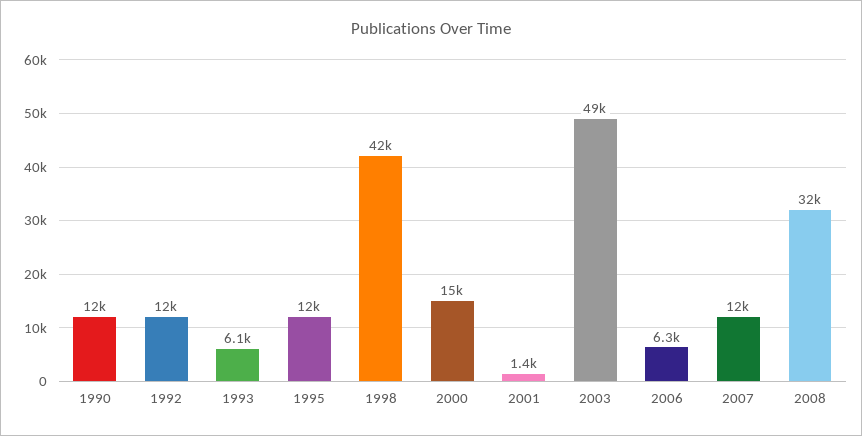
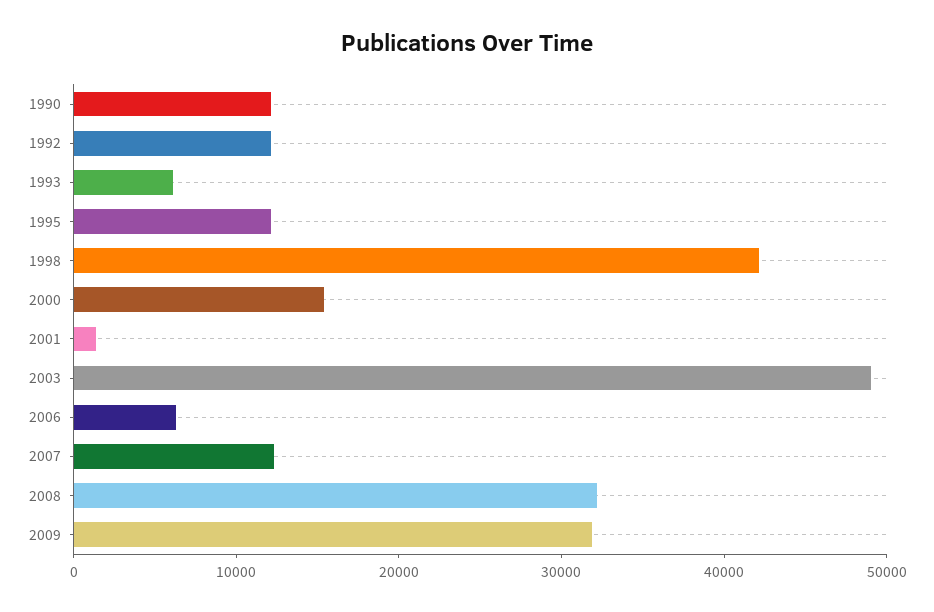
2009: none -> 32000

